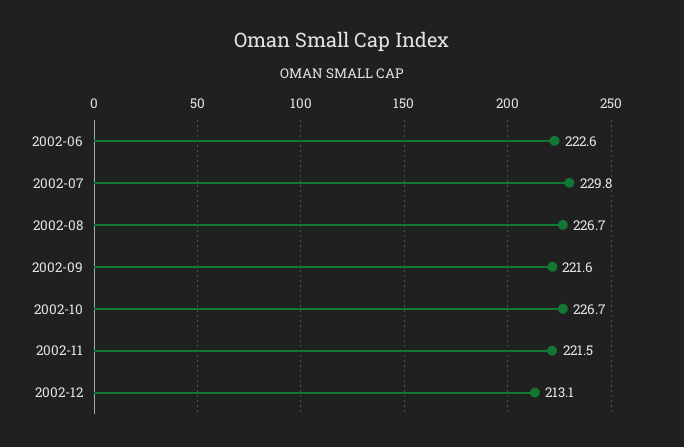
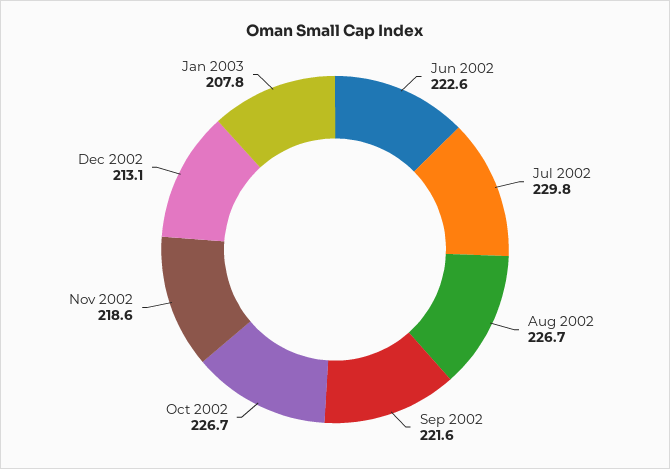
2002-11: 221.5 -> 218.6
Jan 2003: none -> 207.8

